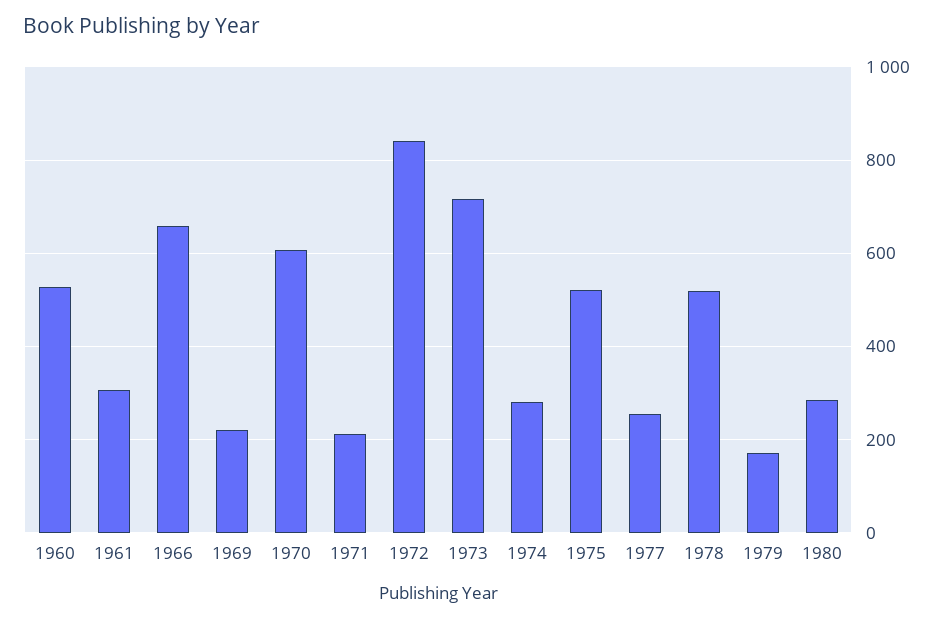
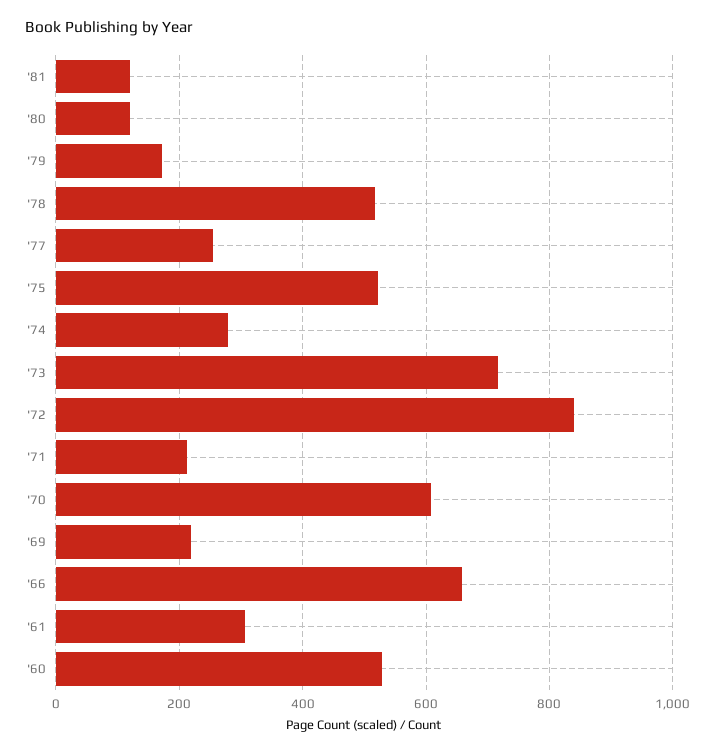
1980: 280 -> 120
'81: none -> 120

